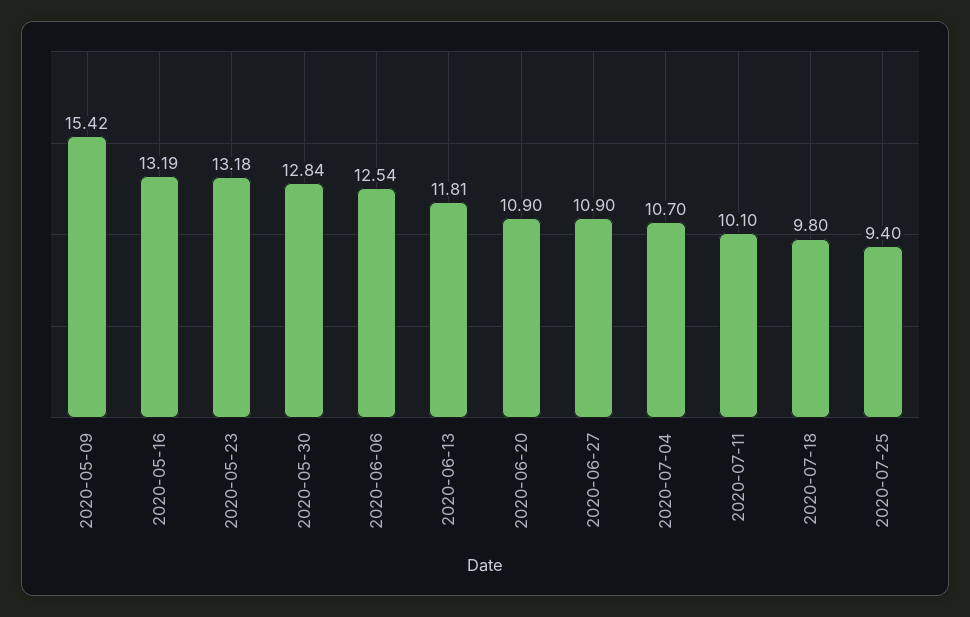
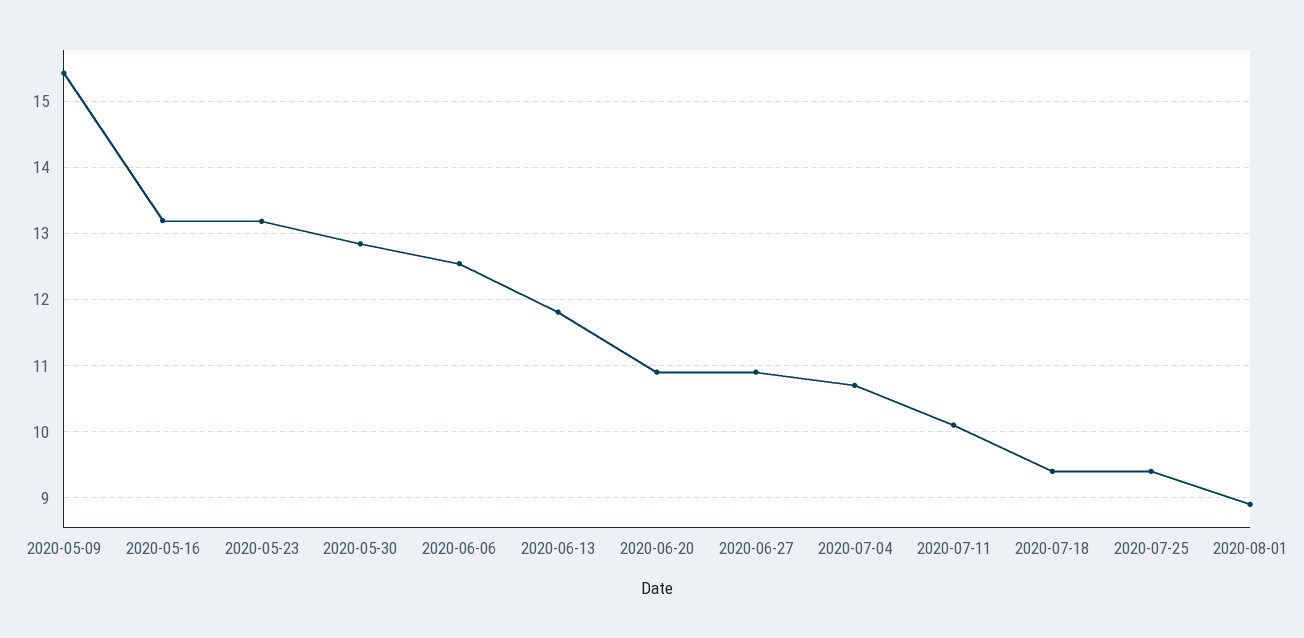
2020-07-18: 9.8 -> 9.4
2020-08-01: none -> 8.9

